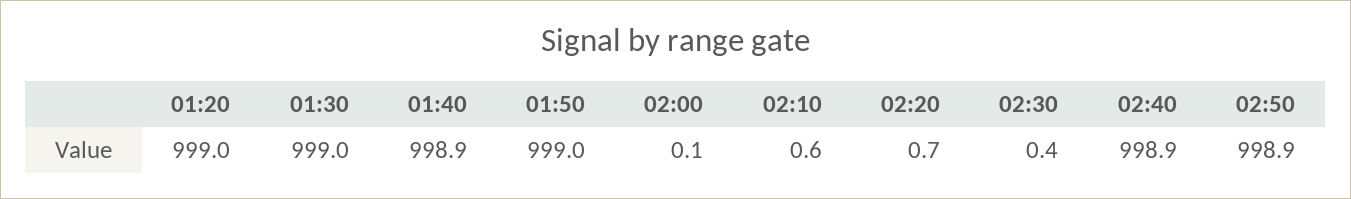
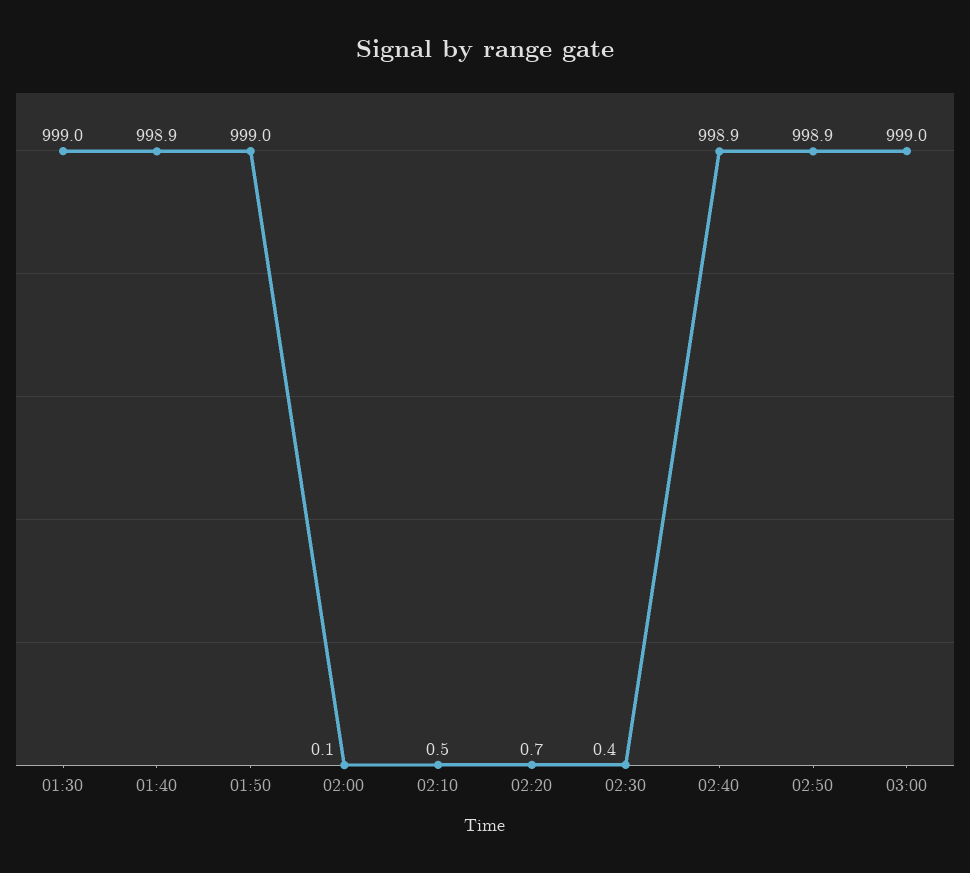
01:20: 999 -> none
02:10: 0.6 -> 0.5
03:00: none -> 999

